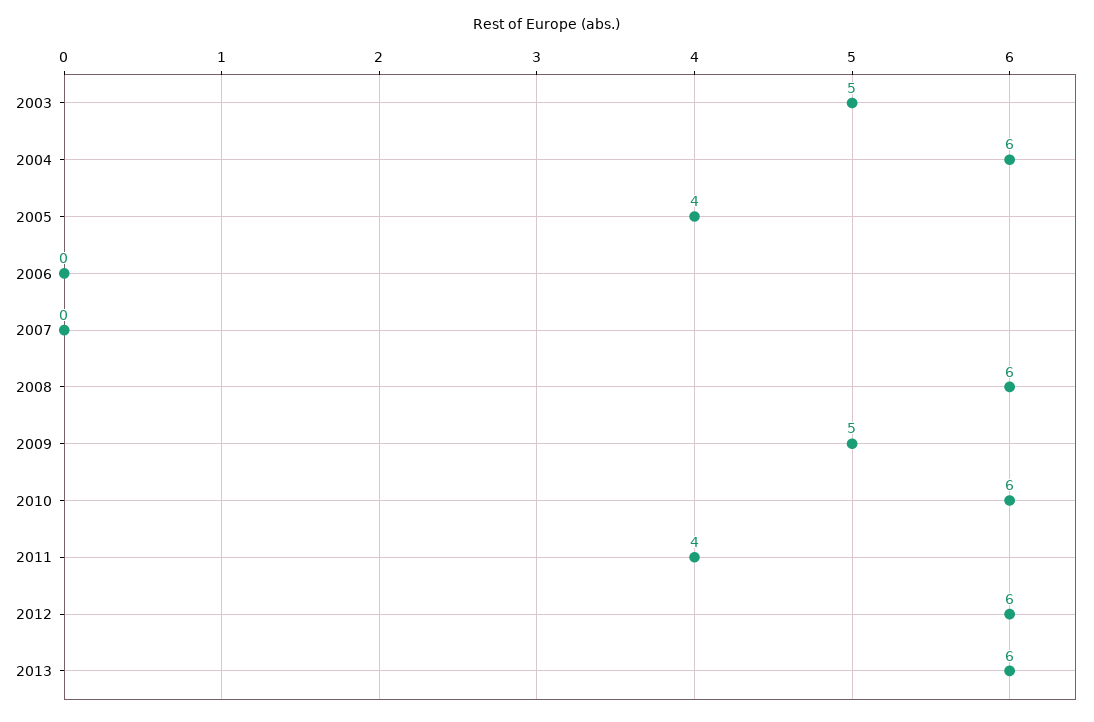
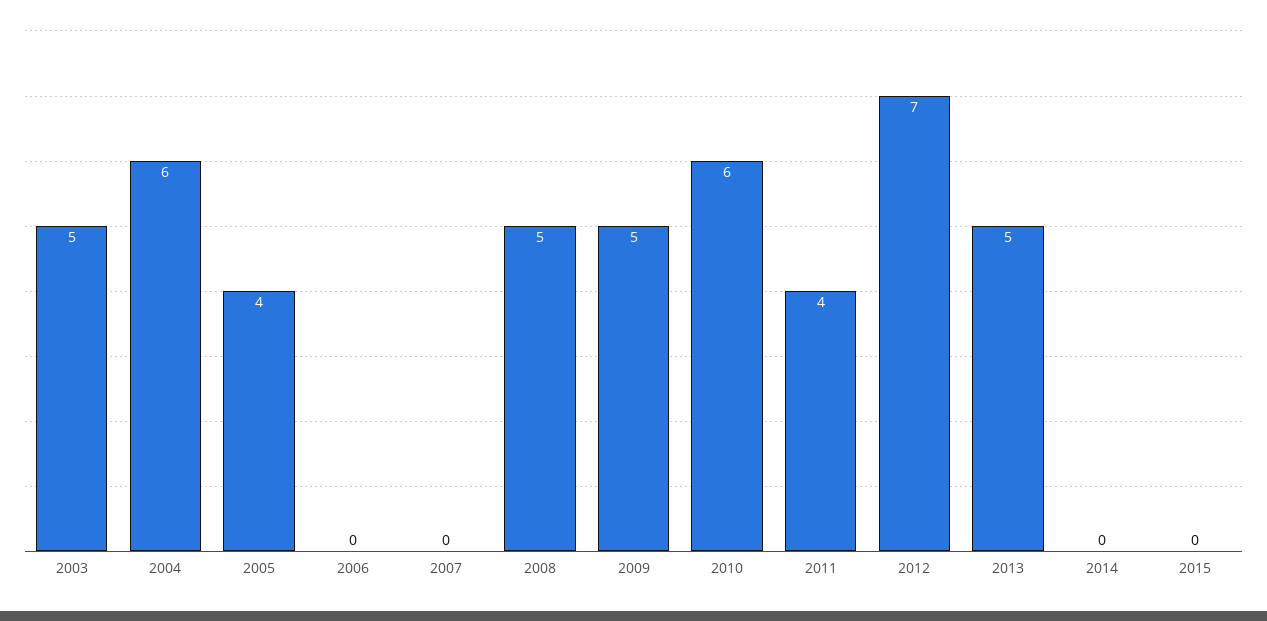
2008: 6 -> 5
2012: 6 -> 7
2013: 6 -> 5
2014: none -> 0
2015: none -> 0

